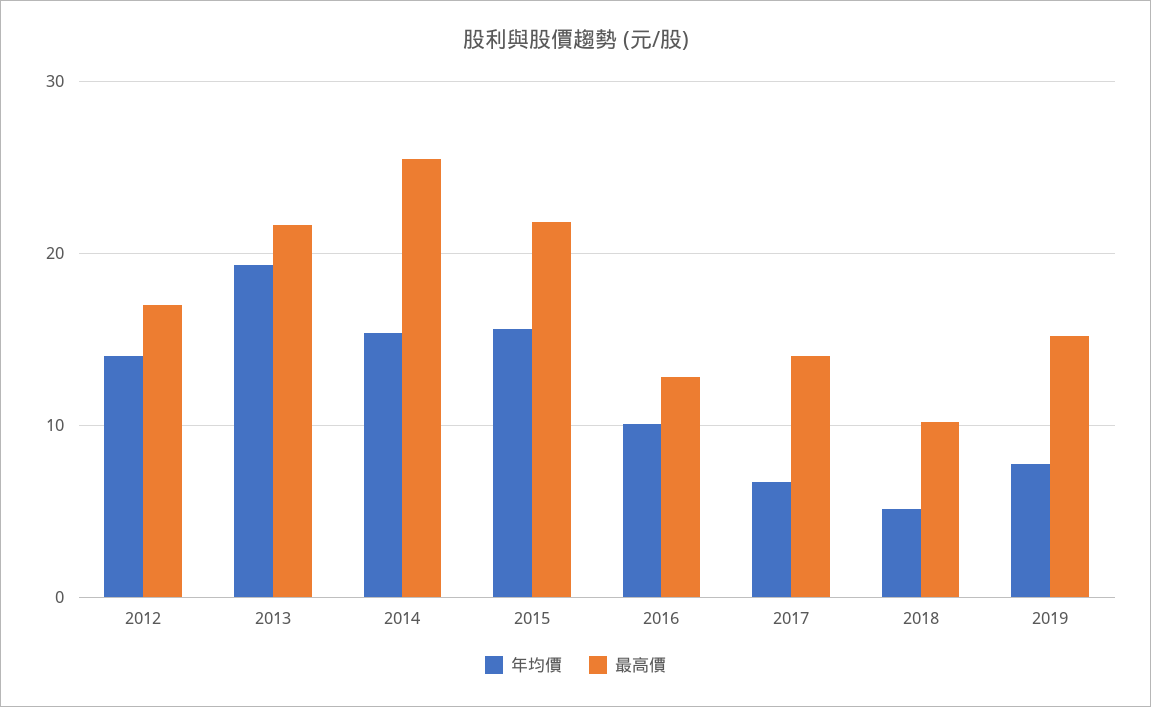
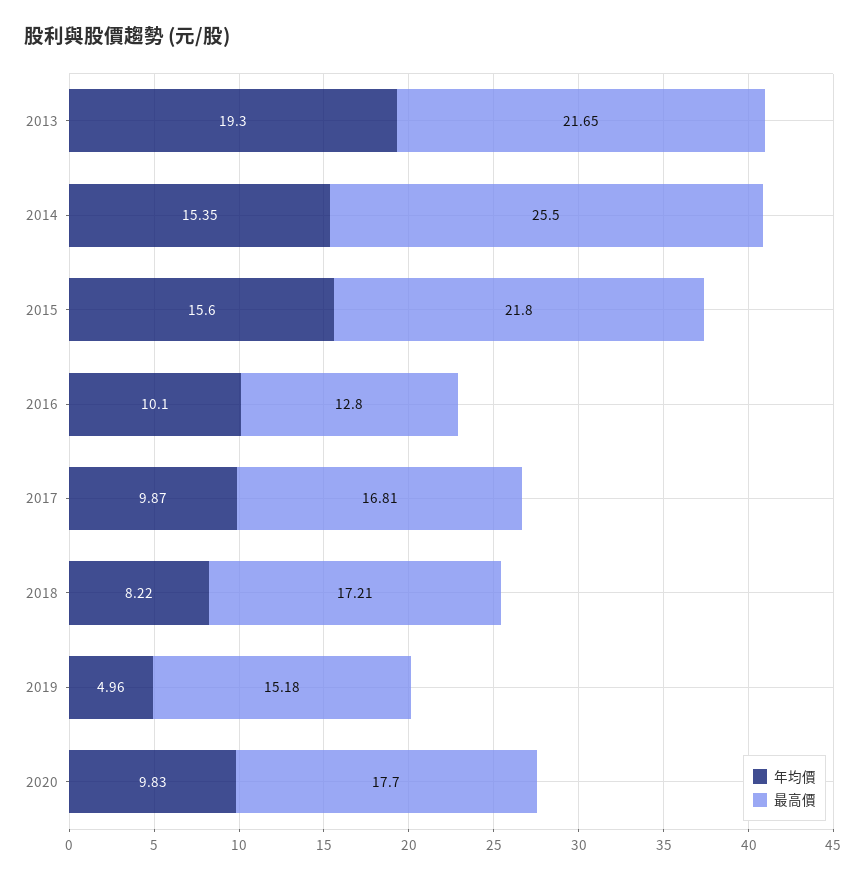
年均價, 2012: 14 -> none
最高價, 2012: 17 -> none
年均價, 2017: 7 -> 9.87
最高價, 2017: 14 -> 16.81
年均價, 2018: 5 -> 8.22
最高價, 2018: 10 -> 17.21
年均價, 2019: 8 -> 4.96
年均價, 2020: none -> 9.83
最高價, 2020: none -> 17.7

